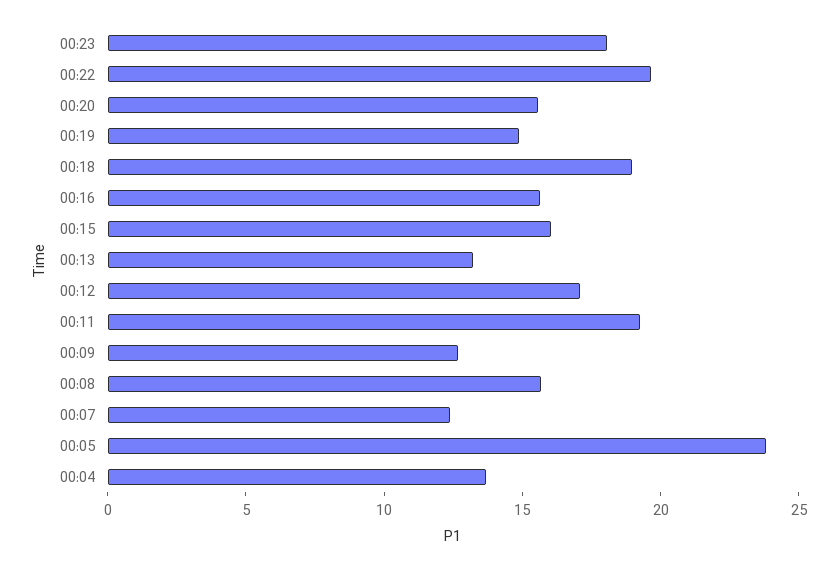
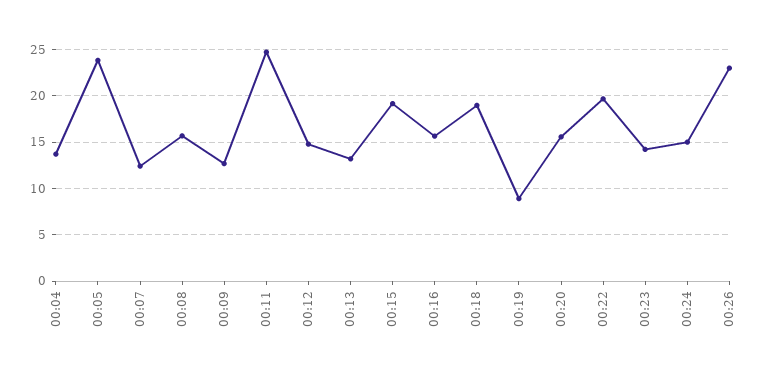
00:23: 18 -> 14
00:19: 15 -> 9
00:15: 16 -> 19
00:12: 17 -> 15
00:11: 19 -> 25
00:24: none -> 15
00:26: none -> 23

